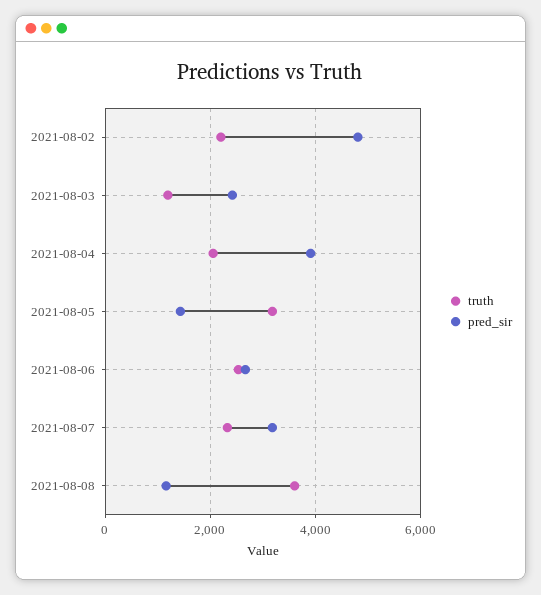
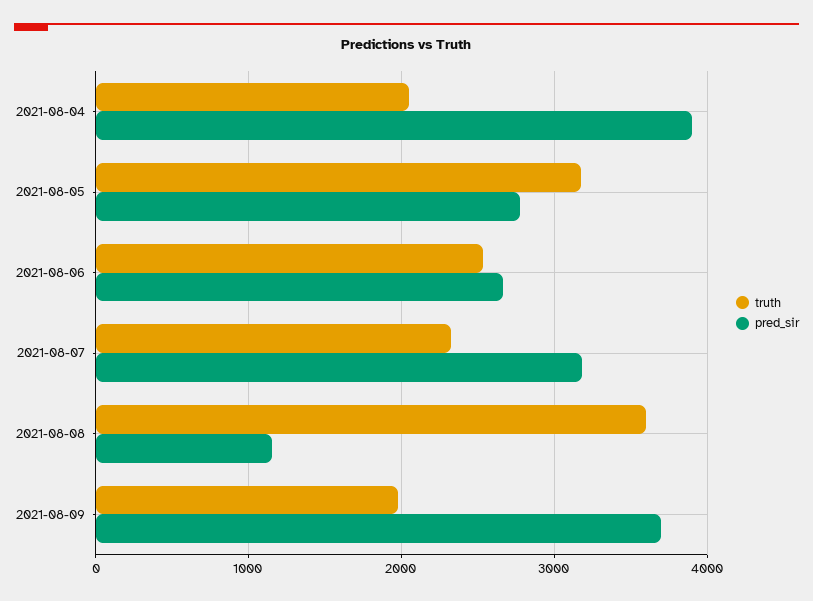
truth, 2021-08-02: 2200 -> none
pred_sir, 2021-08-02: 4800 -> none
truth, 2021-08-03: 1200 -> none
pred_sir, 2021-08-03: 2400 -> none
pred_sir, 2021-08-05: 1400 -> 2800
truth, 2021-08-09: none -> 2000
pred_sir, 2021-08-09: none -> 3700

